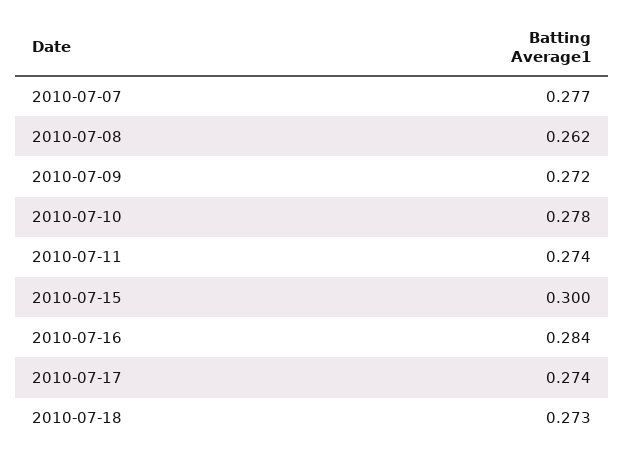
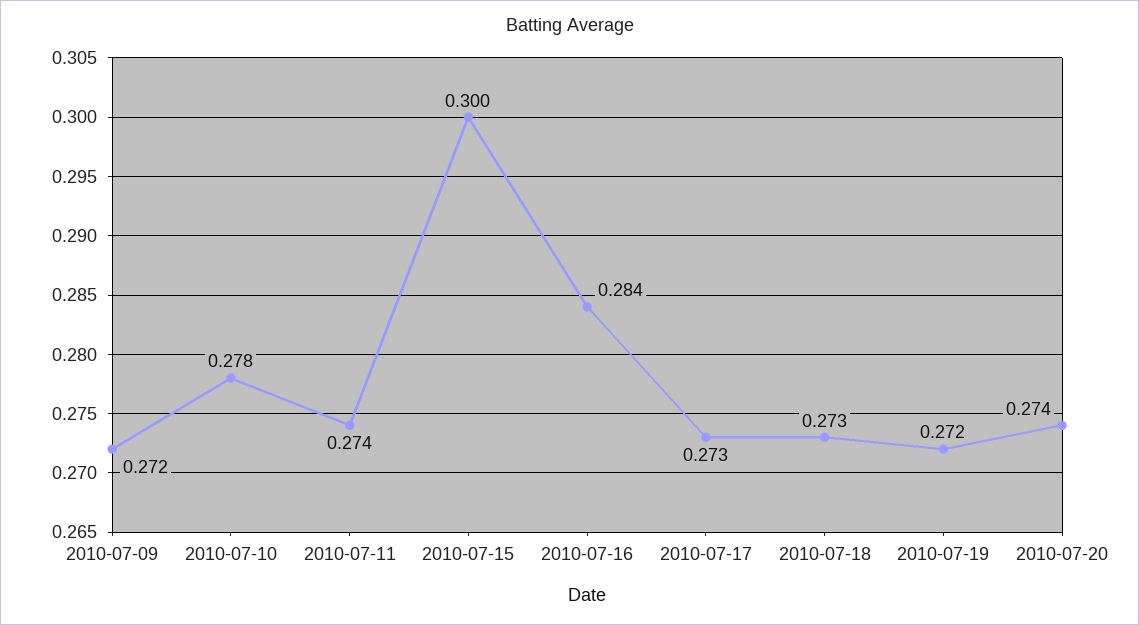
2010-07-07: 0.277 -> none
2010-07-08: 0.262 -> none
2010-07-17: 0.274 -> 0.273
2010-07-19: none -> 0.272
2010-07-20: none -> 0.274

